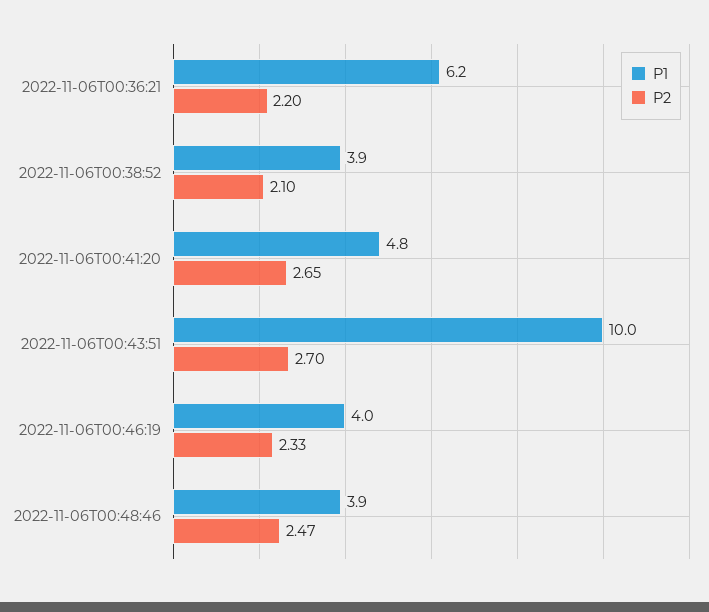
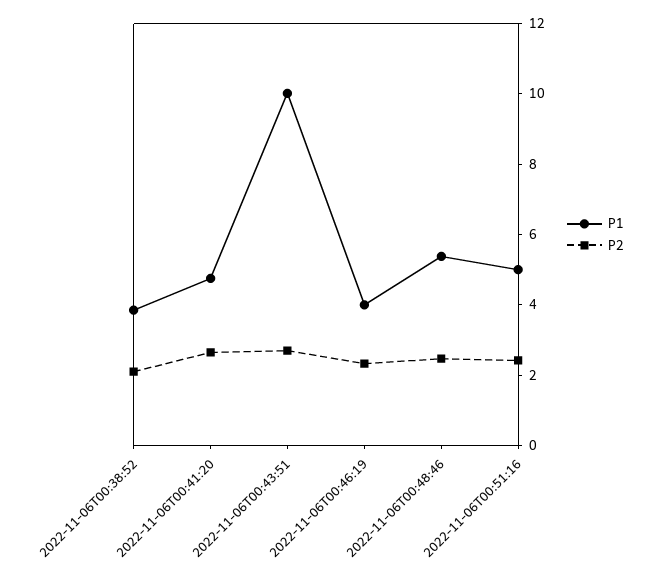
P1, 2022-11-06T00:36:21: 6.2 -> none
P2, 2022-11-06T00:36:21: 2.2 -> none
P1, 2022-11-06T00:48:46: 3.9 -> 5.5
P1, 2022-11-06T00:51:16: none -> 5
P2, 2022-11-06T00:51:16: none -> 2.5

